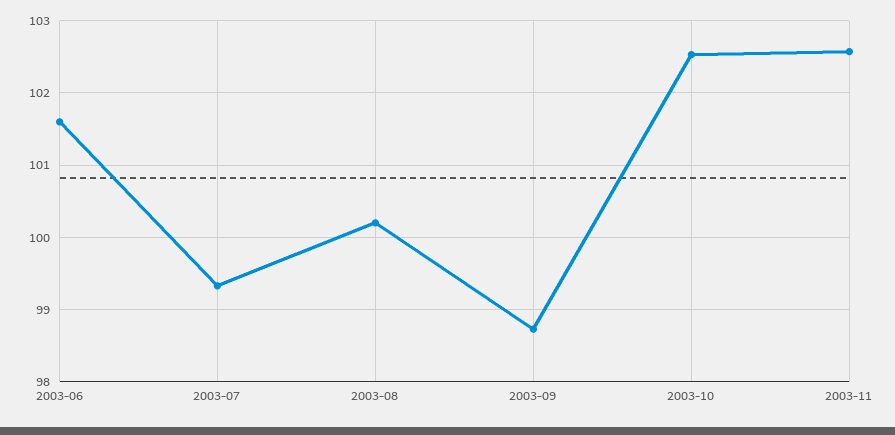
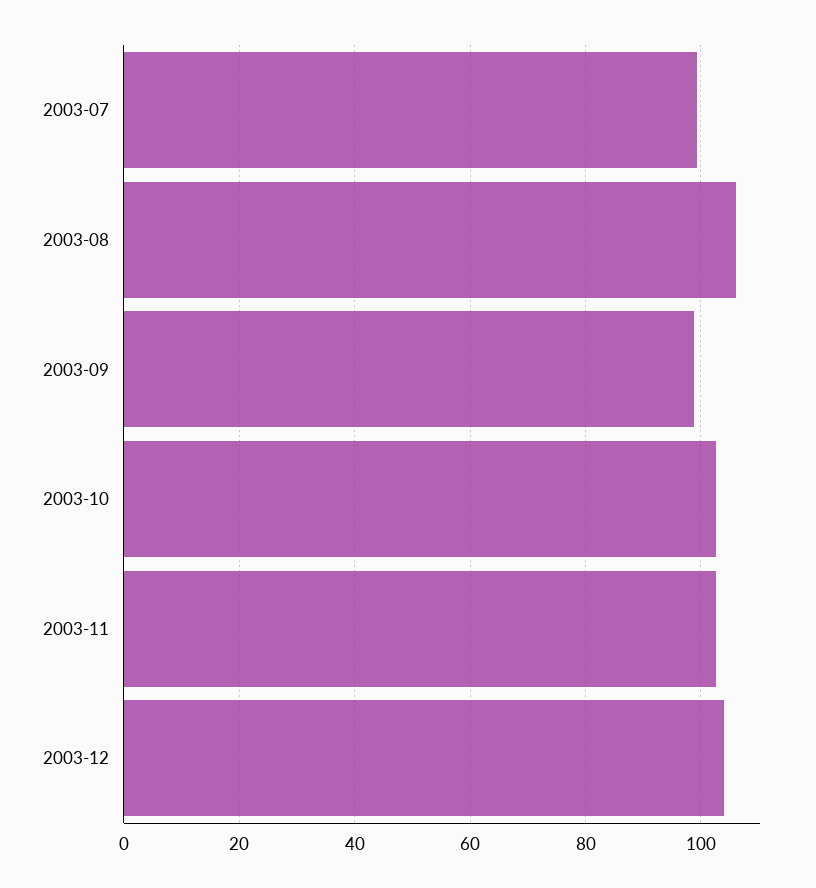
2003-06: 101.6 -> none
2003-08: 100.2 -> 106
2003-12: none -> 104

